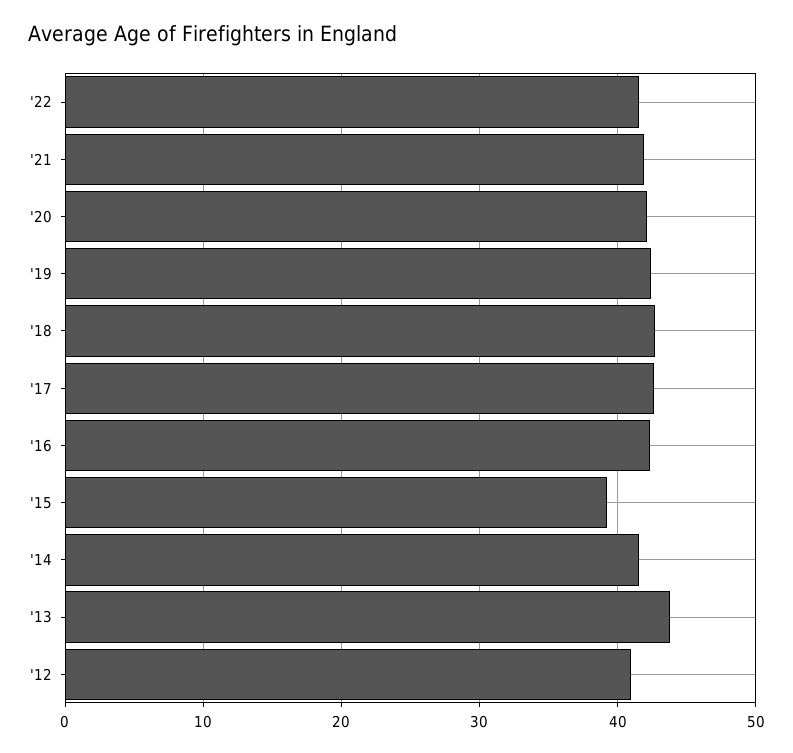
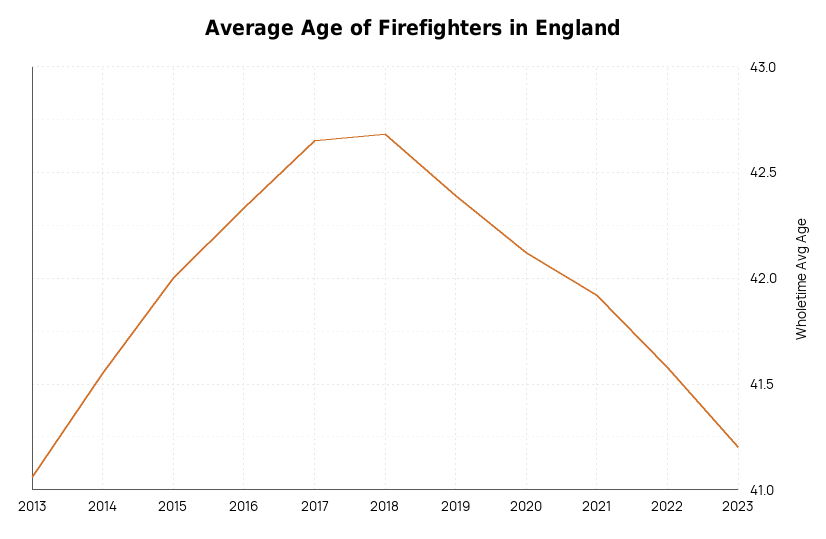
'15: 39 -> 42
'13: 44 -> 41.05
'12: 41 -> none
2023: none -> 41.2

